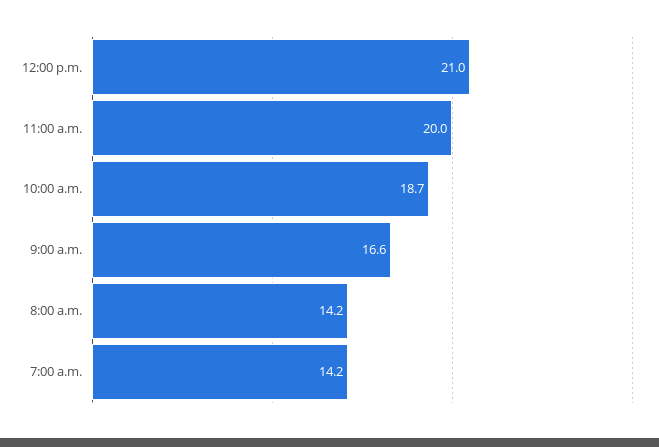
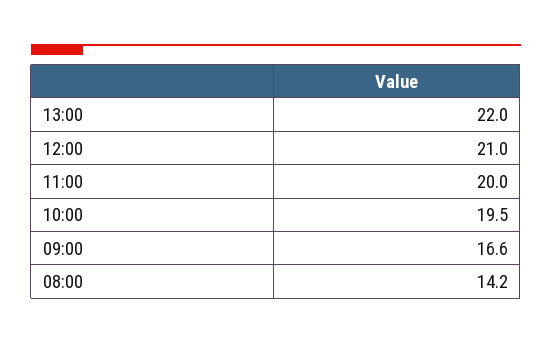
10:00 a.m.: 18.7 -> 19.5
7:00 a.m.: 14.2 -> none
13:00: none -> 22

